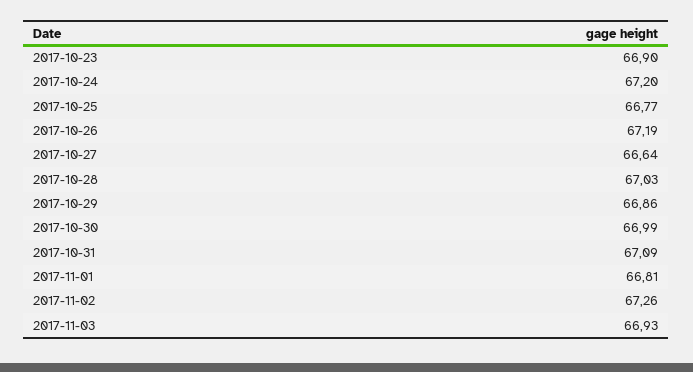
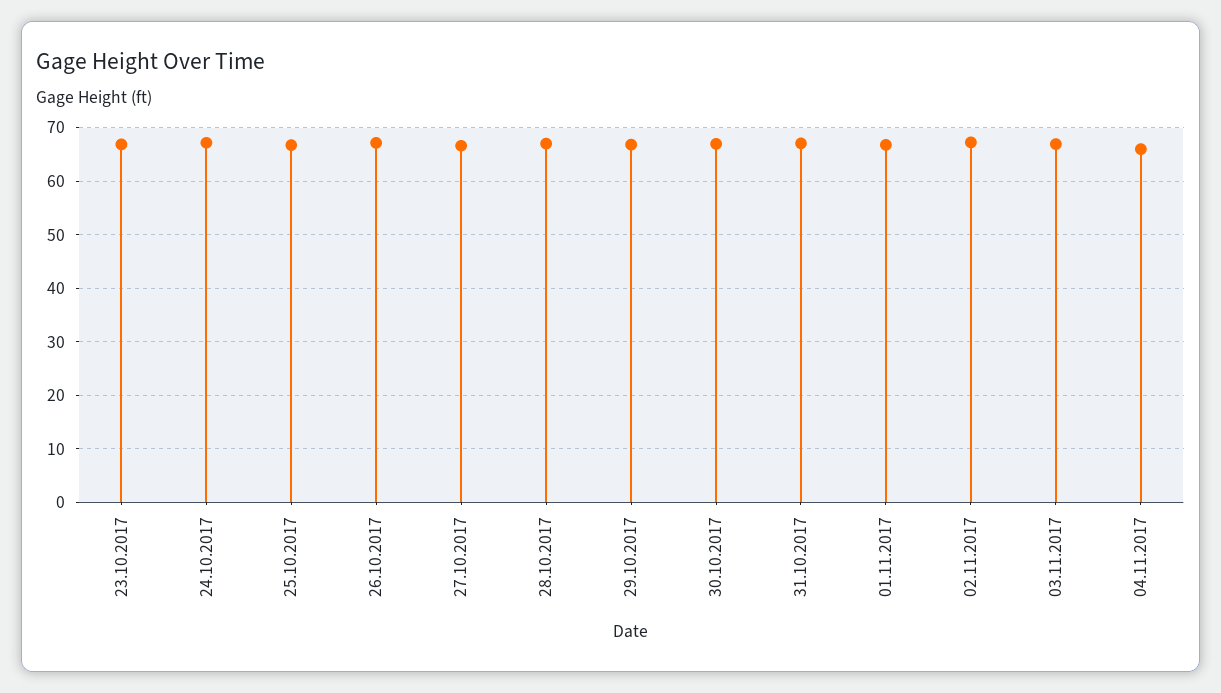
04.11.2017: none -> 66

